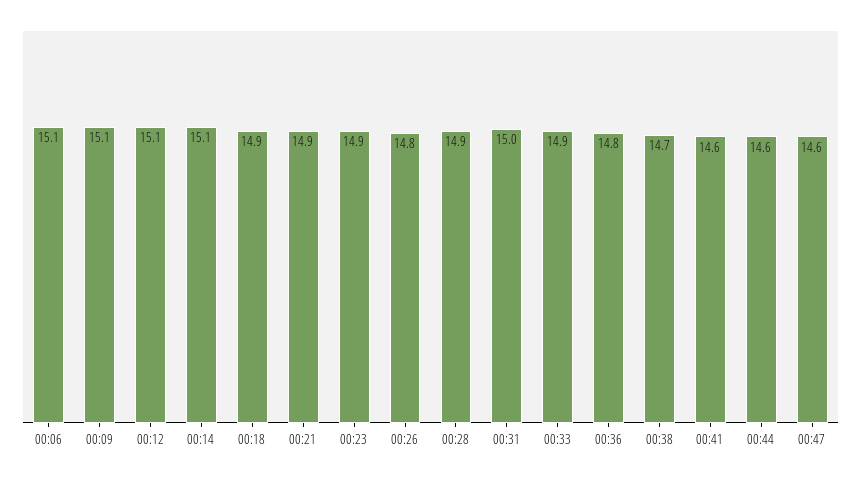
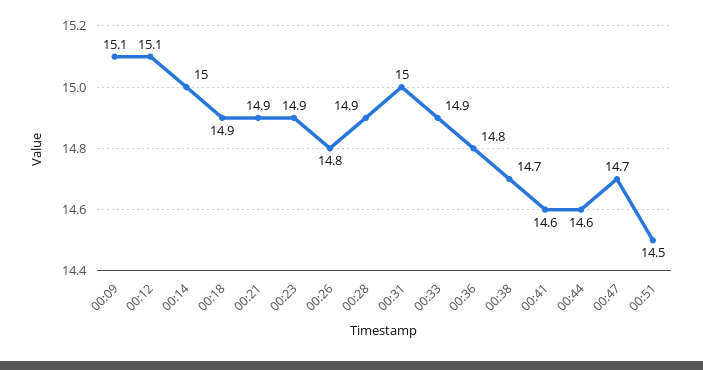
00:06: 15.1 -> none
00:14: 15.1 -> 15
00:47: 14.6 -> 14.7
00:51: none -> 14.5

